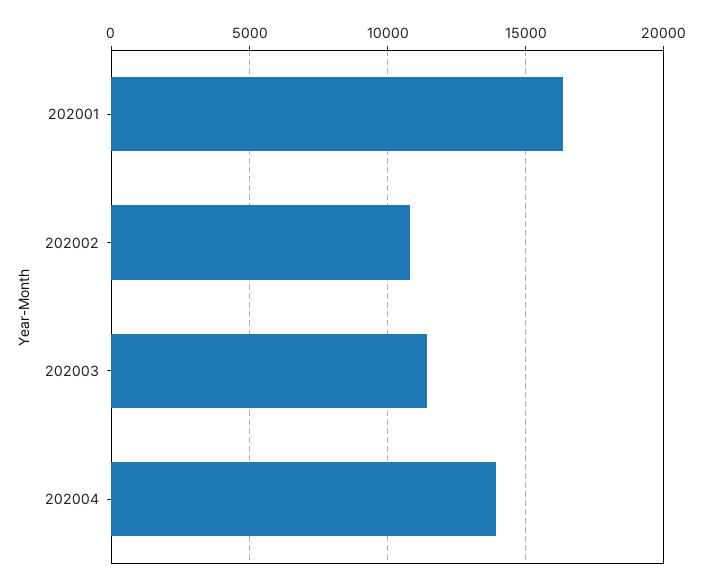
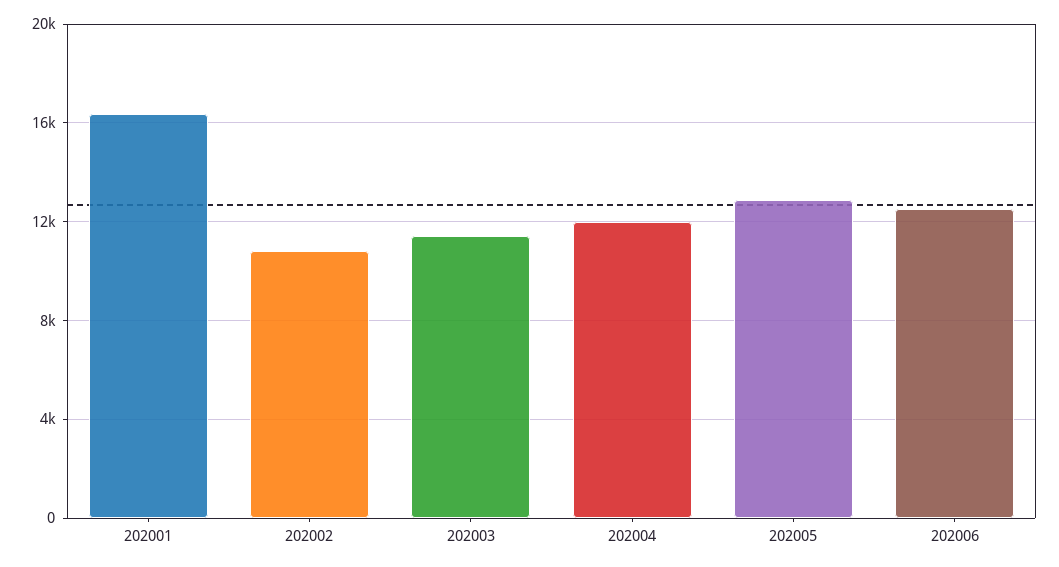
202004: 14000 -> 12000
202005: none -> 13000
202006: none -> 12500

